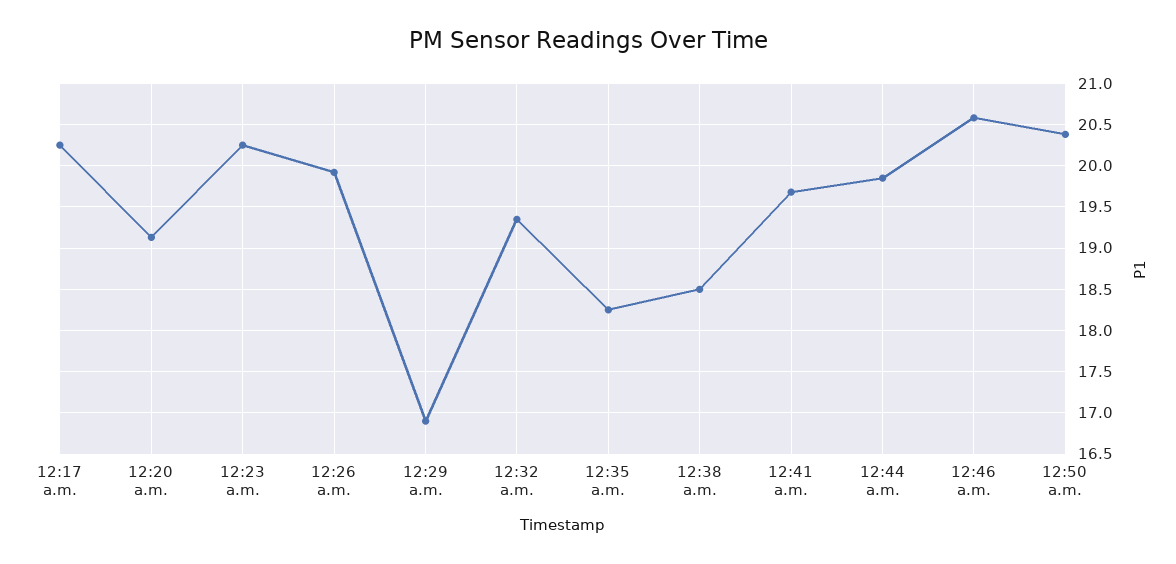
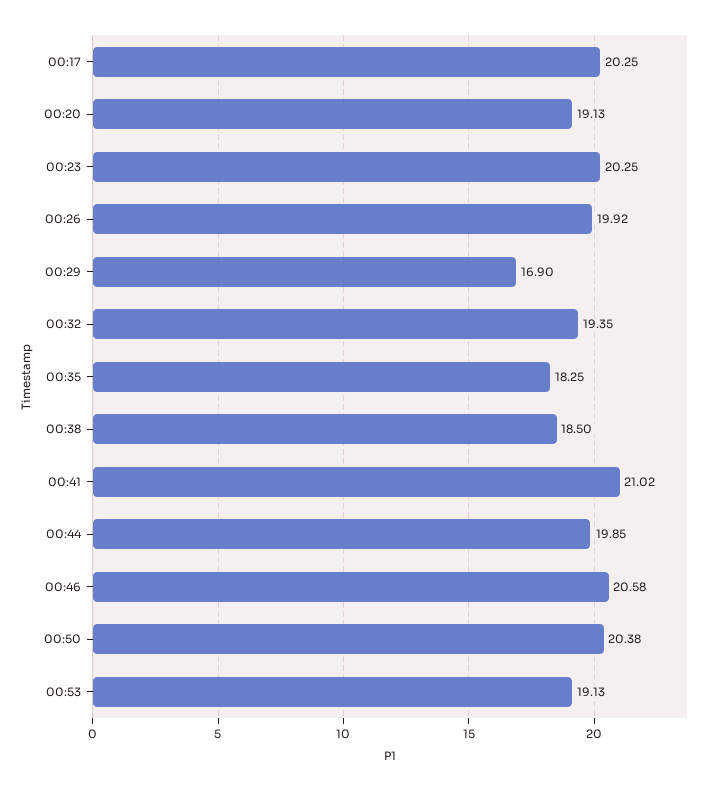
12:41 a.m.: 19.7 -> 21.02
00:53: none -> 19.13

